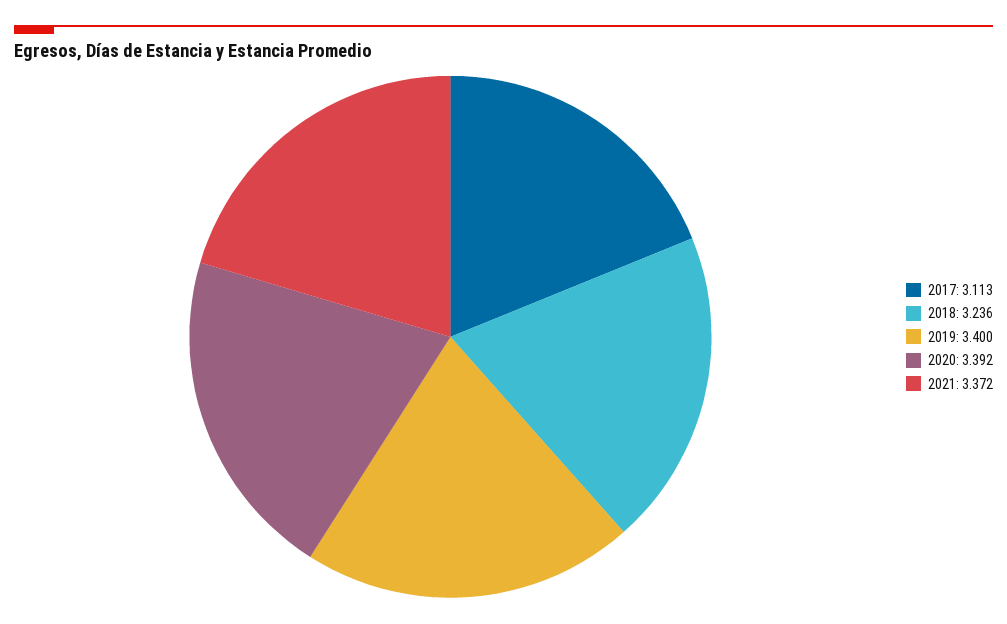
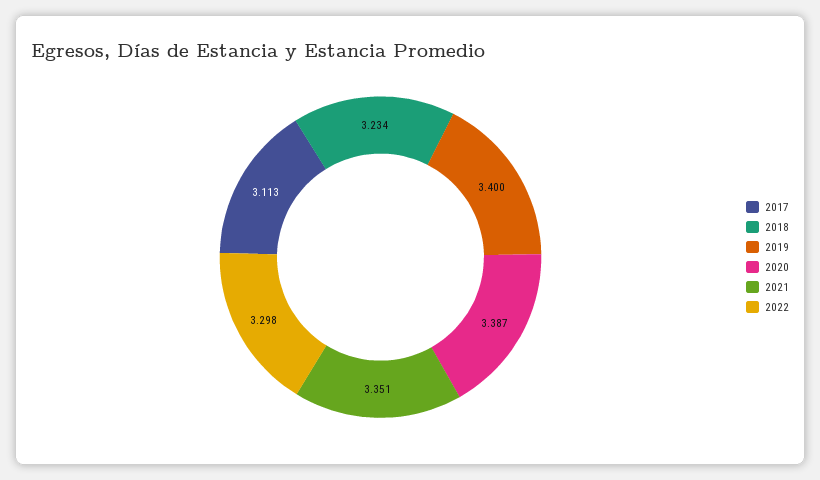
2018: 3.236 -> 3.234
2020: 3.392 -> 3.387
2021: 3.372 -> 3.351
2022: none -> 3.298

